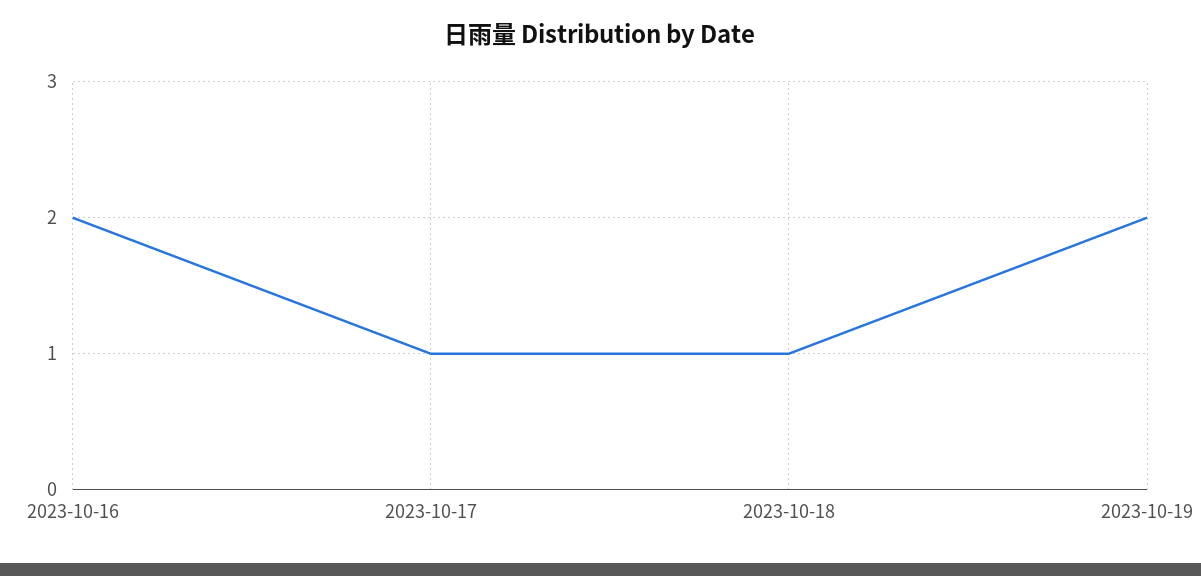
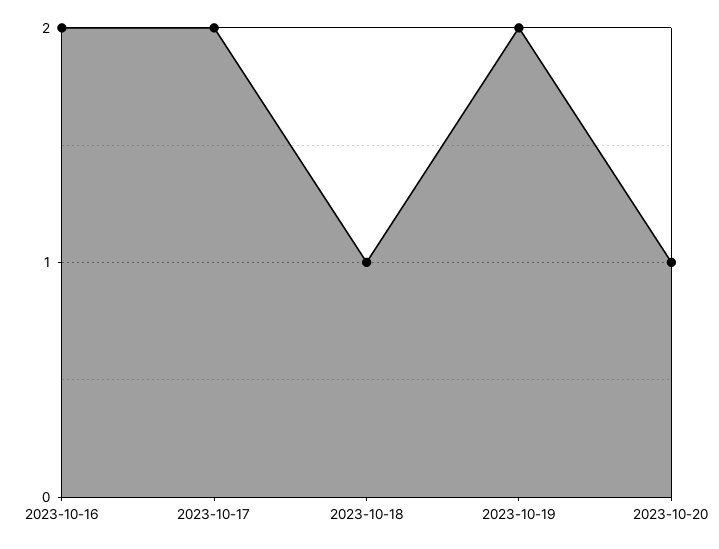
2023-10-17: 1 -> 2
2023-10-20: none -> 1

